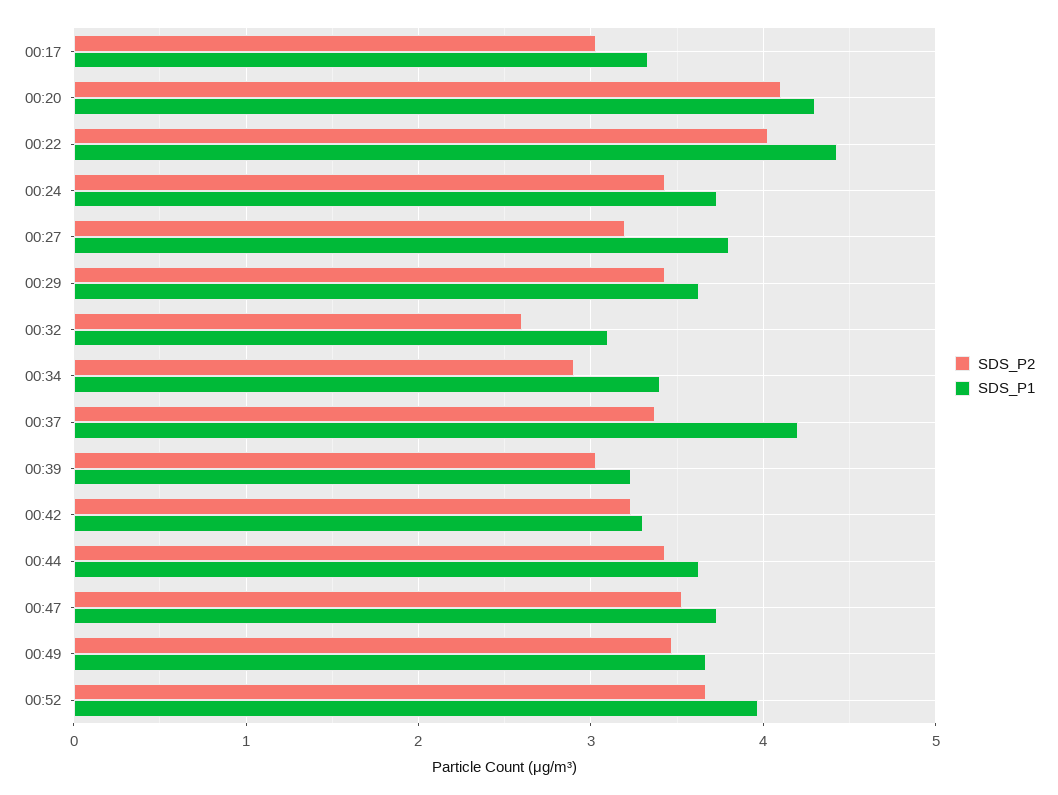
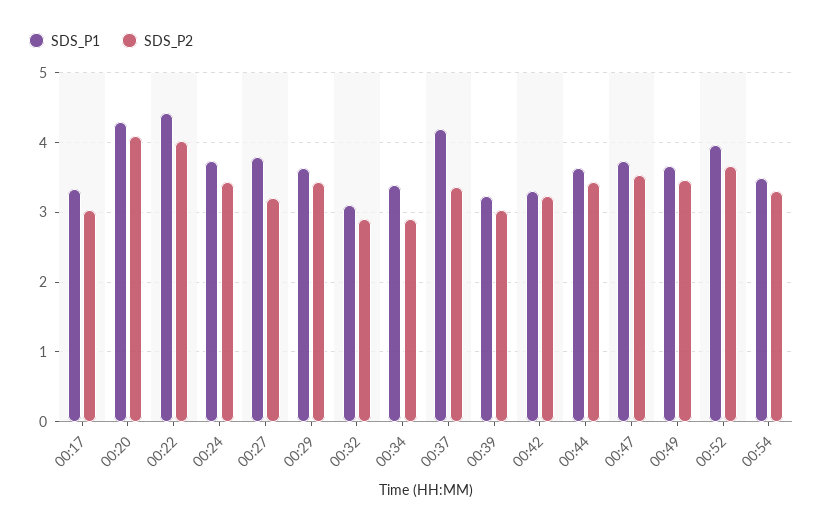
SDS_P2, 00:32: 2.6 -> 2.9
SDS_P1, 00:54: none -> 3.5
SDS_P2, 00:54: none -> 3.3

